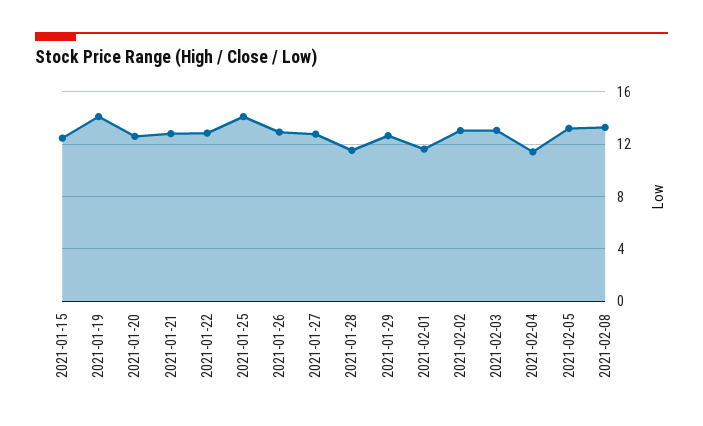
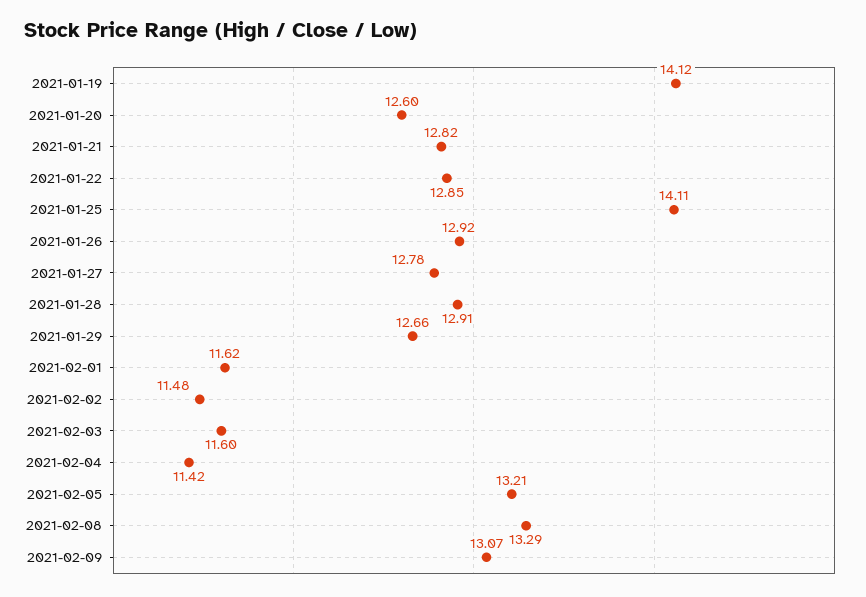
2021-01-15: 12.5 -> none
2021-01-28: 11.5 -> 12.91
2021-02-02: 13 -> 11.48
2021-02-03: 13 -> 11.6
2021-02-09: none -> 13.07

